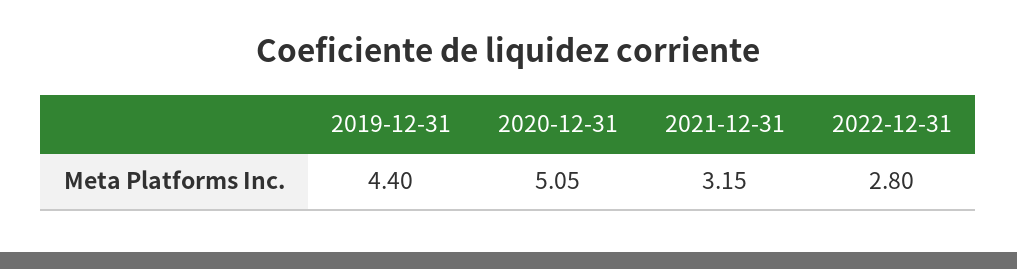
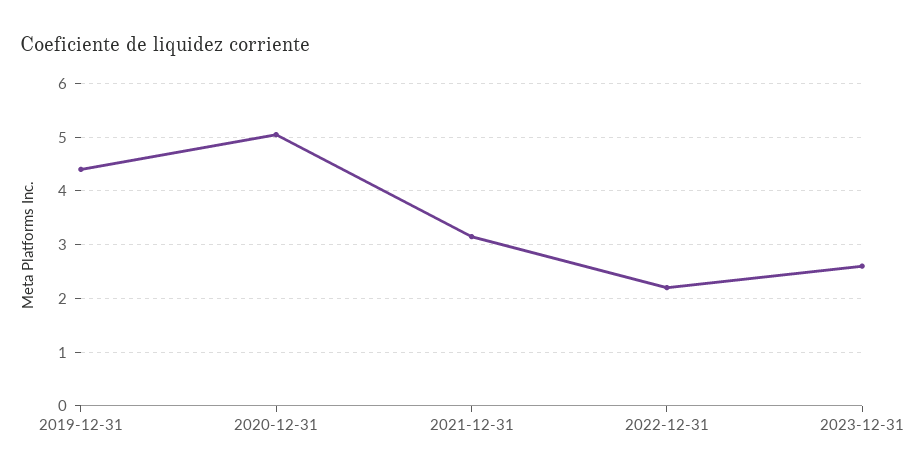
2022-12-31: 2.8 -> 2.2
2023-12-31: none -> 2.6

